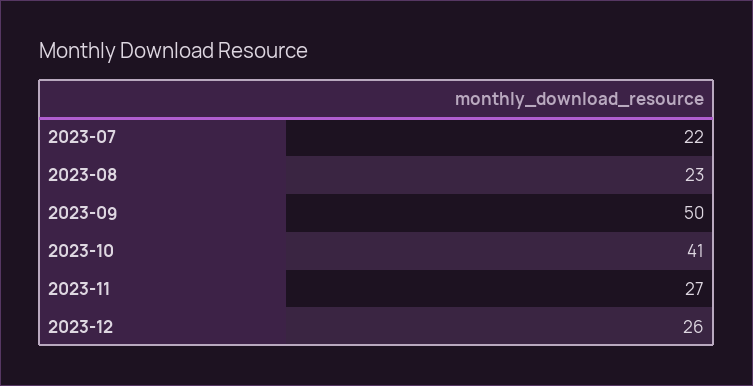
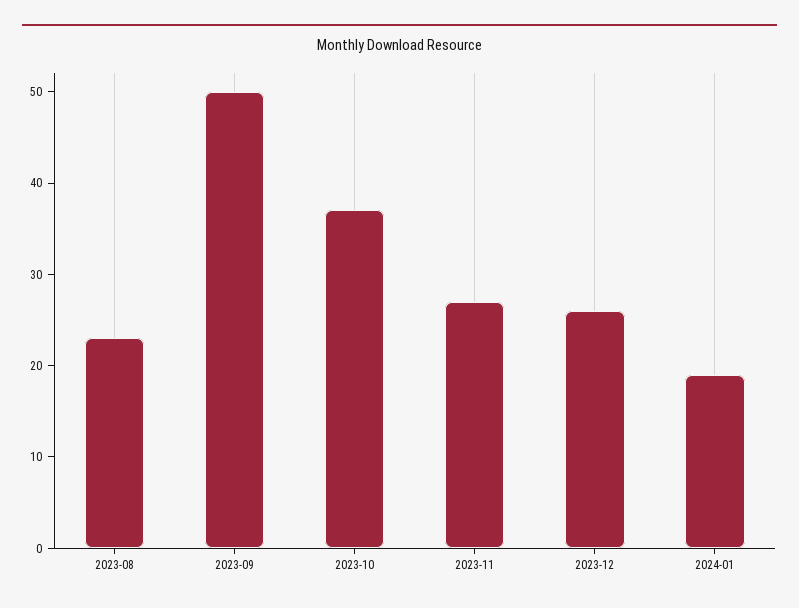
2023-07: 22 -> none
2023-10: 41 -> 37
2024-01: none -> 19

